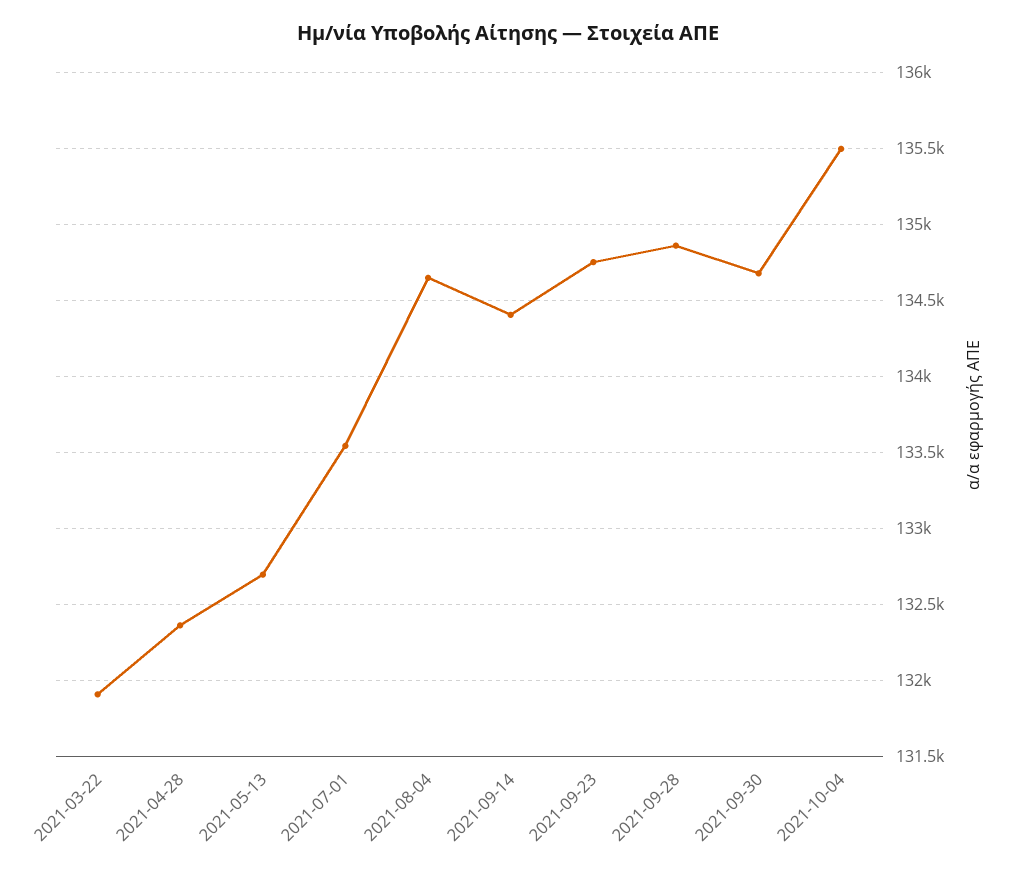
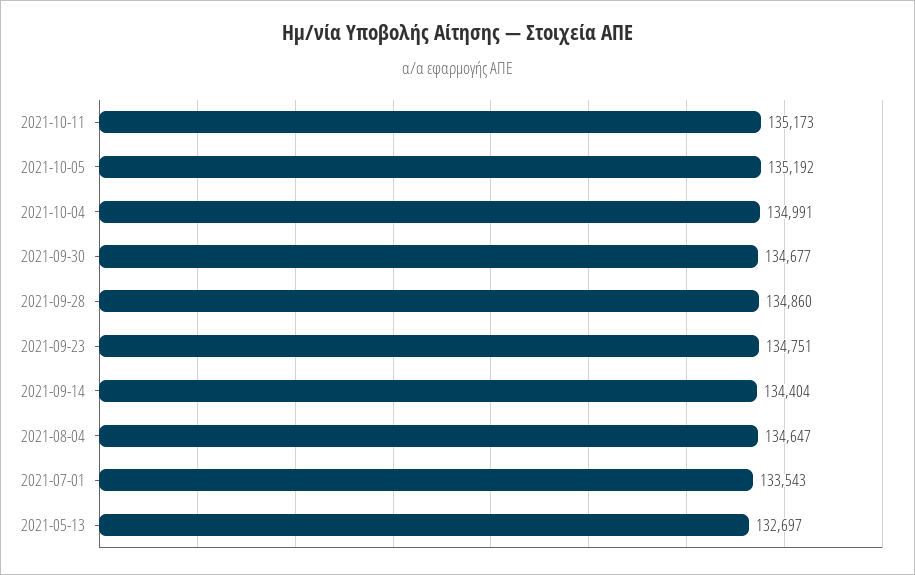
2021-03-22: 131900 -> none
2021-04-28: 132350 -> none
2021-10-04: 135500 -> 134991
2021-10-11: none -> 135173
2021-10-05: none -> 135192

